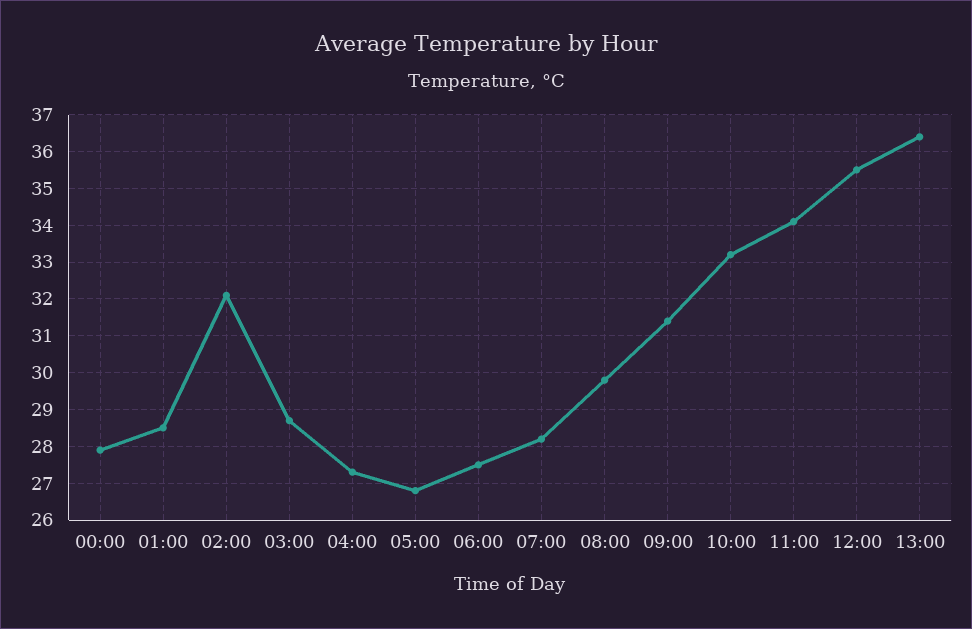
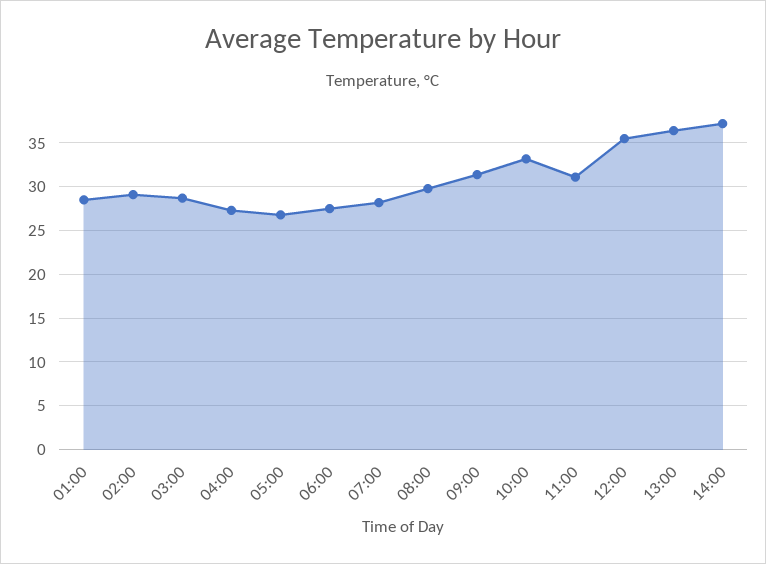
00:00: 28 -> none
02:00: 32 -> 29
11:00: 34 -> 31
14:00: none -> 37

